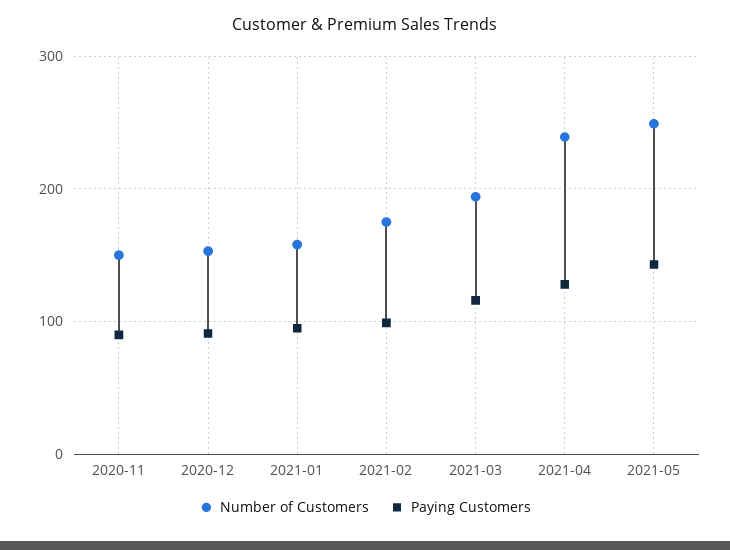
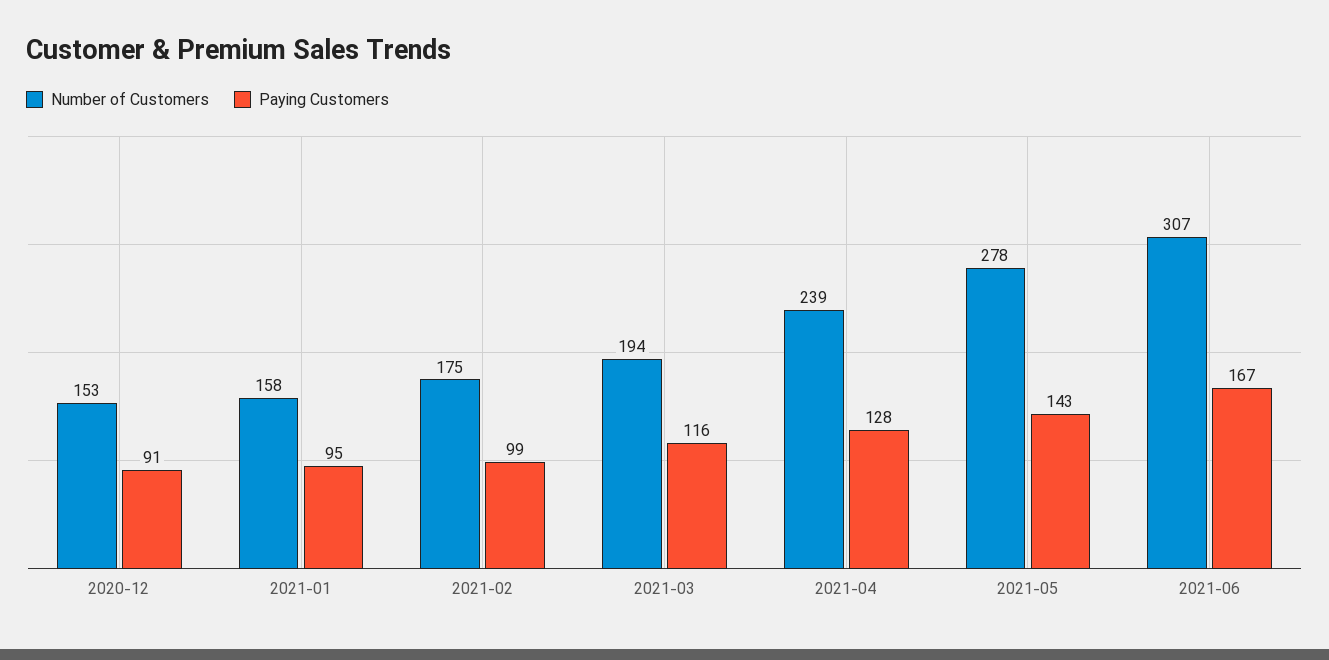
Number of Customers, 2020-11: 150 -> none
Paying Customers, 2020-11: 90 -> none
Number of Customers, 2021-05: 250 -> 278
Number of Customers, 2021-06: none -> 307
Paying Customers, 2021-06: none -> 167

